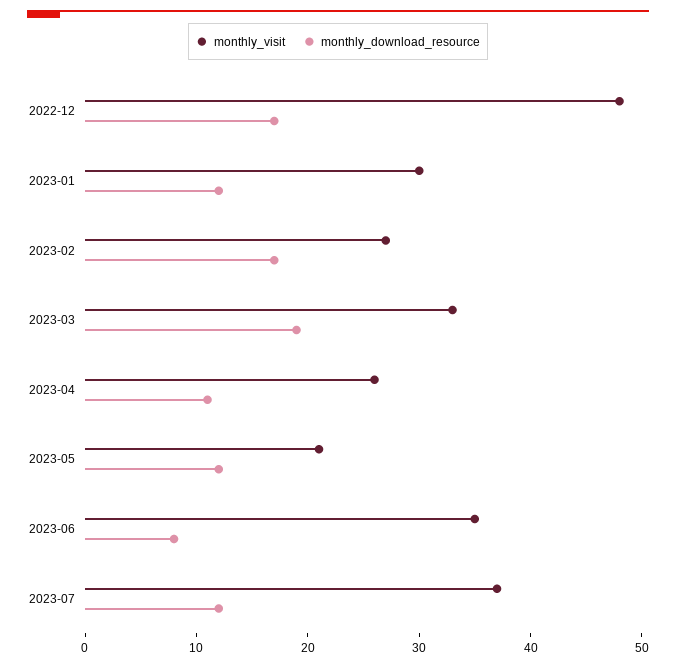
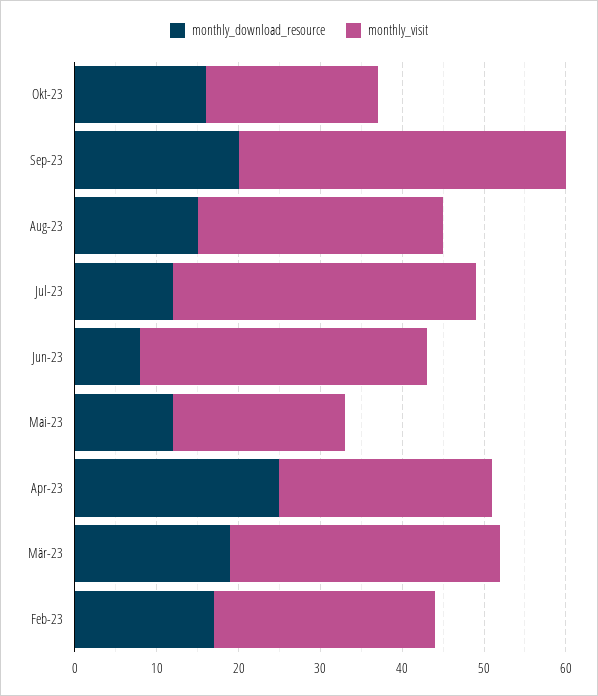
monthly_visit, 2022-12: 48 -> none
monthly_download_resource, 2022-12: 17 -> none
monthly_visit, 2023-01: 30 -> none
monthly_download_resource, 2023-01: 12 -> none
monthly_download_resource, 2023-04: 11 -> 25
monthly_download_resource, Okt-23: none -> 16
monthly_visit, Okt-23: none -> 21
monthly_download_resource, Sep-23: none -> 20
monthly_visit, Sep-23: none -> 40
monthly_download_resource, Aug-23: none -> 15
monthly_visit, Aug-23: none -> 30

